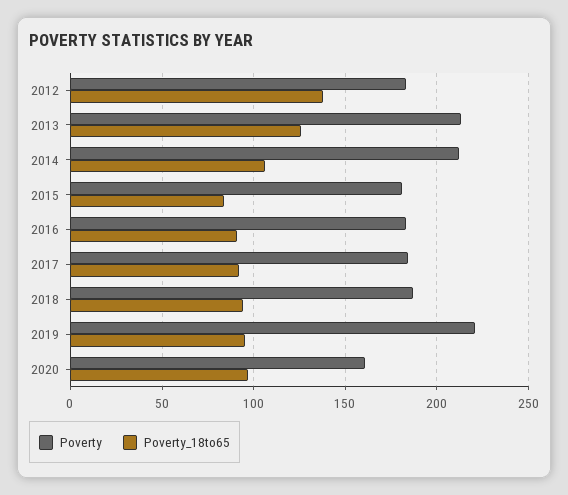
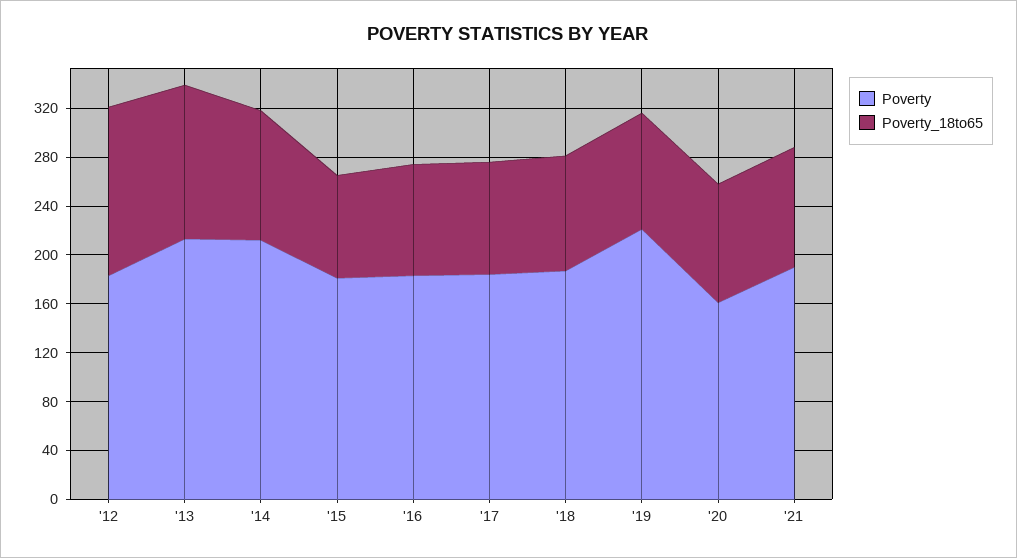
Poverty, '21: none -> 190
Poverty_18to65, '21: none -> 100

